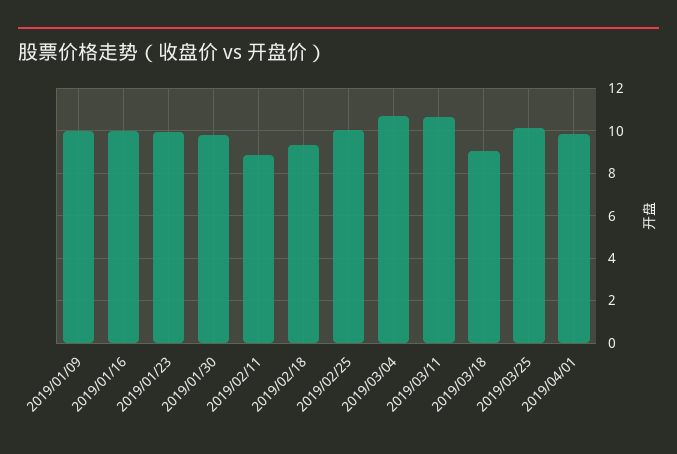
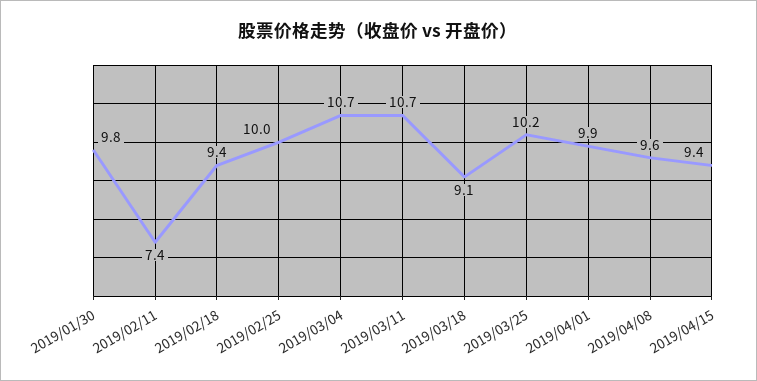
2019/01/09: 10 -> none
2019/01/16: 10 -> none
2019/01/23: 10 -> none
2019/02/11: 9 -> 7.4
2019/04/08: none -> 9.6
2019/04/15: none -> 9.4

